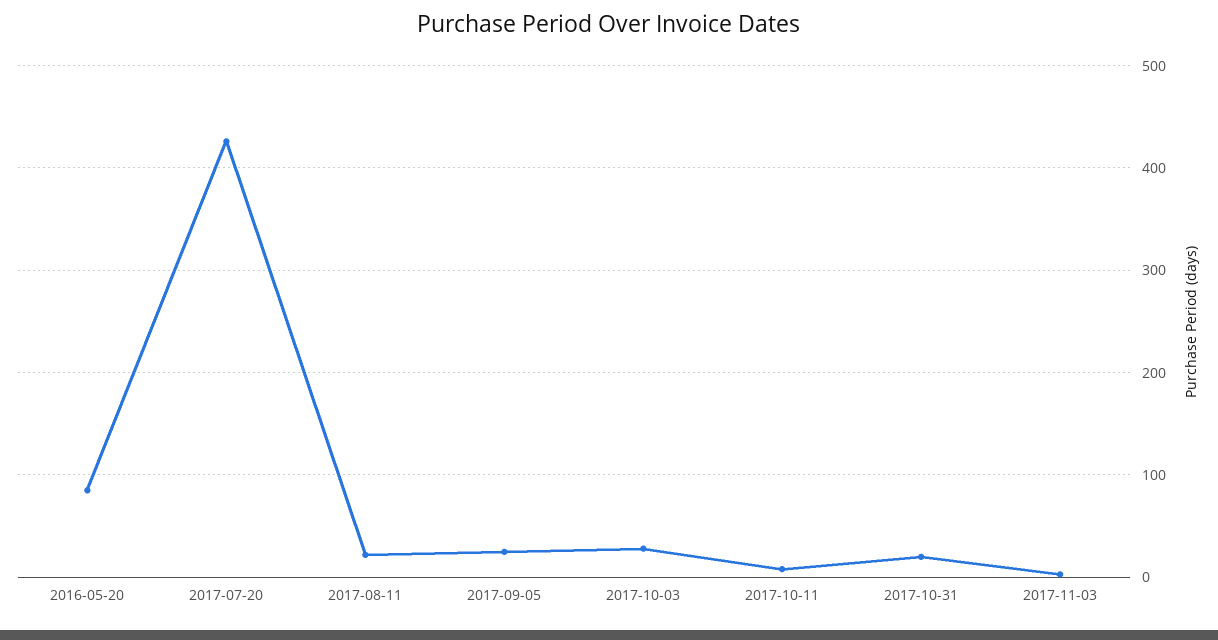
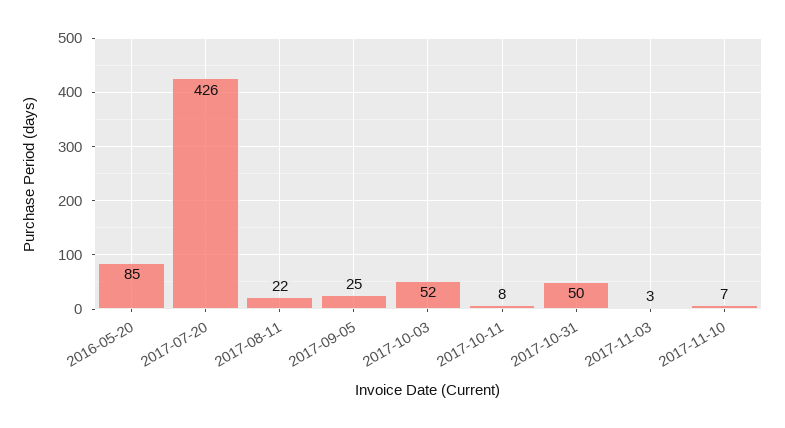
2017-10-03: 30 -> 52
2017-10-31: 20 -> 50
2017-11-10: none -> 7

